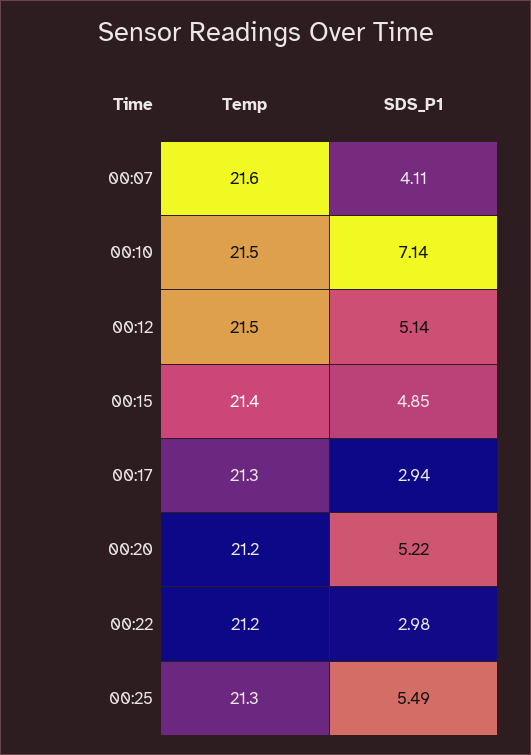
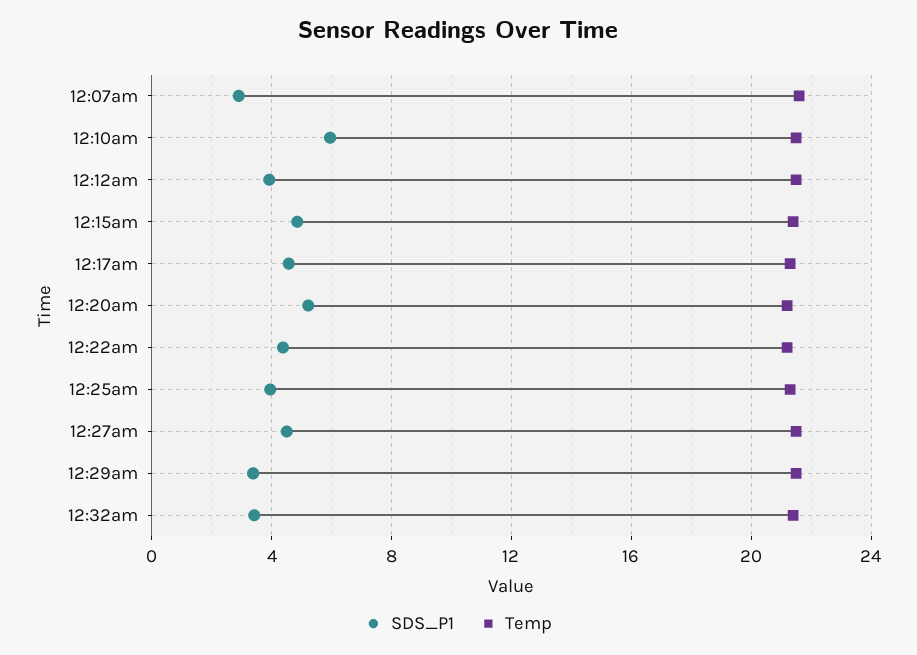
SDS_P1, 00:07: 4.11 -> 3
SDS_P1, 00:10: 7.14 -> 6
SDS_P1, 00:12: 5.14 -> 4
SDS_P1, 00:17: 2.94 -> 4.5
SDS_P1, 00:22: 2.98 -> 4.5
SDS_P1, 00:25: 5.49 -> 4
SDS_P1, 12:27am: none -> 4.5
Temp, 12:27am: none -> 21.5
SDS_P1, 12:29am: none -> 3.5
Temp, 12:29am: none -> 21.5
SDS_P1, 12:32am: none -> 3.5
Temp, 12:32am: none -> 21.5

